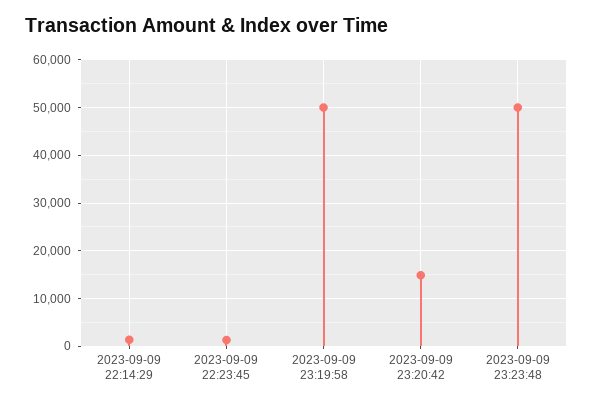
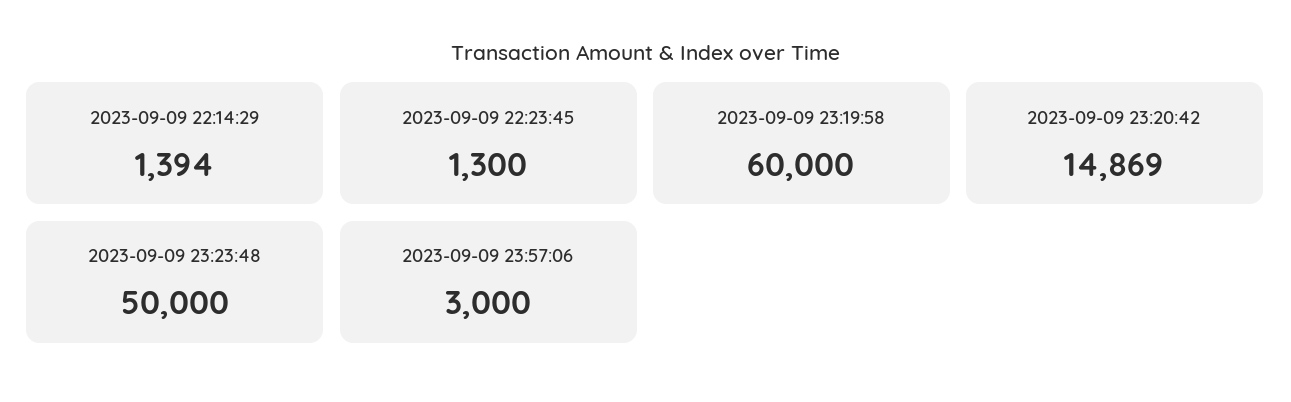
2023-09-09 23:19:58: 50000 -> 60000
2023-09-09 23:57:06: none -> 3000

